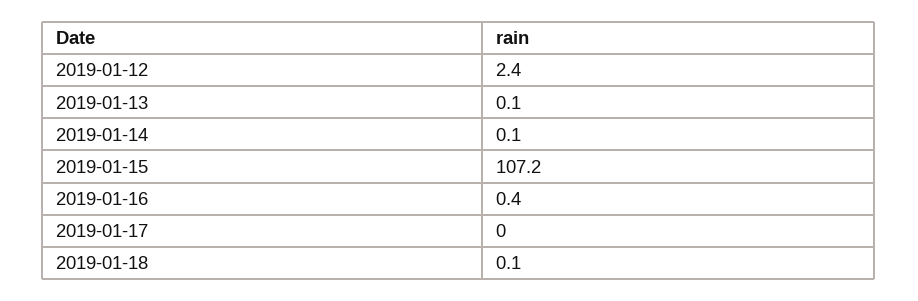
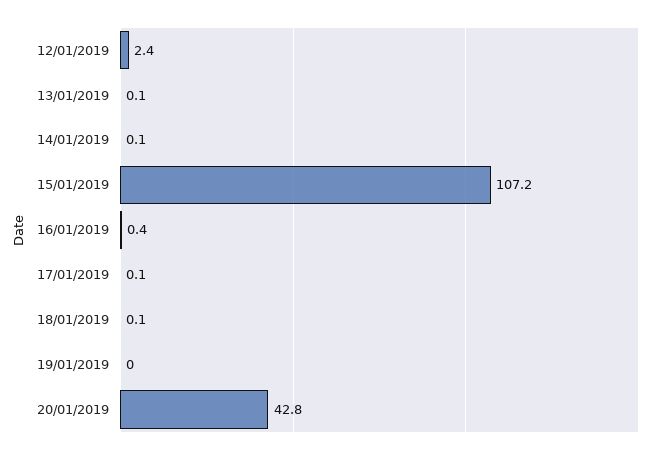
2019-01-17: 0 -> 0.1
19/01/2019: none -> 0
20/01/2019: none -> 42.8

